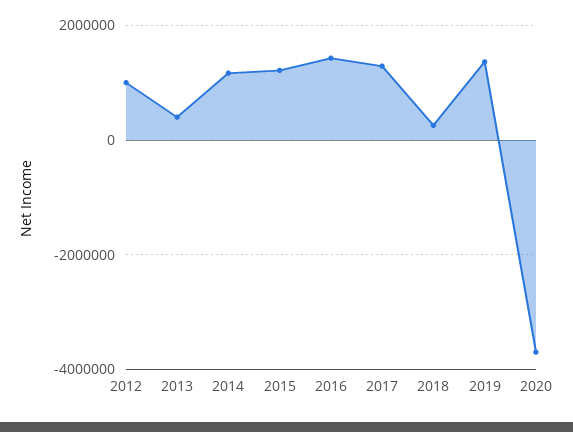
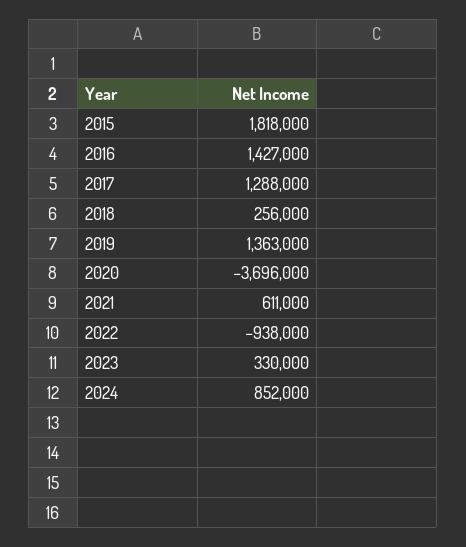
2012: 1000000 -> none
2013: 400000 -> none
2014: 1200000 -> none
2015: 1200000 -> 1818000
2021: none -> 611000
2022: none -> -938000
2023: none -> 330000
2024: none -> 852000

